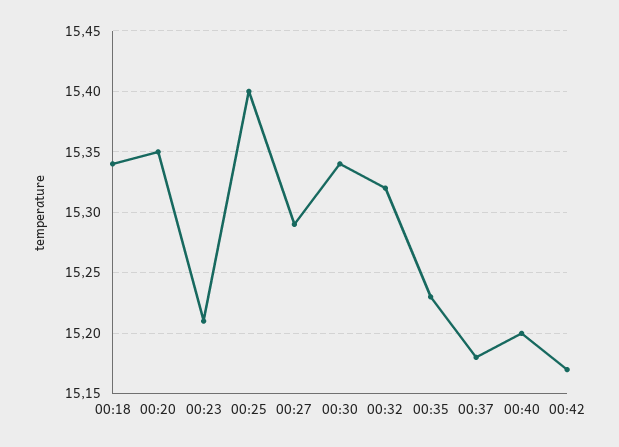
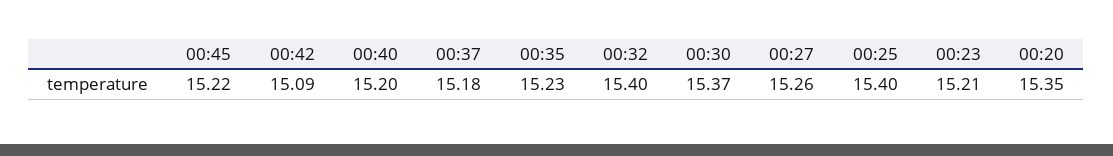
00:18: 15.34 -> none
00:27: 15.29 -> 15.26
00:30: 15.34 -> 15.37
00:32: 15.32 -> 15.4
00:42: 15.17 -> 15.09
00:45: none -> 15.22

